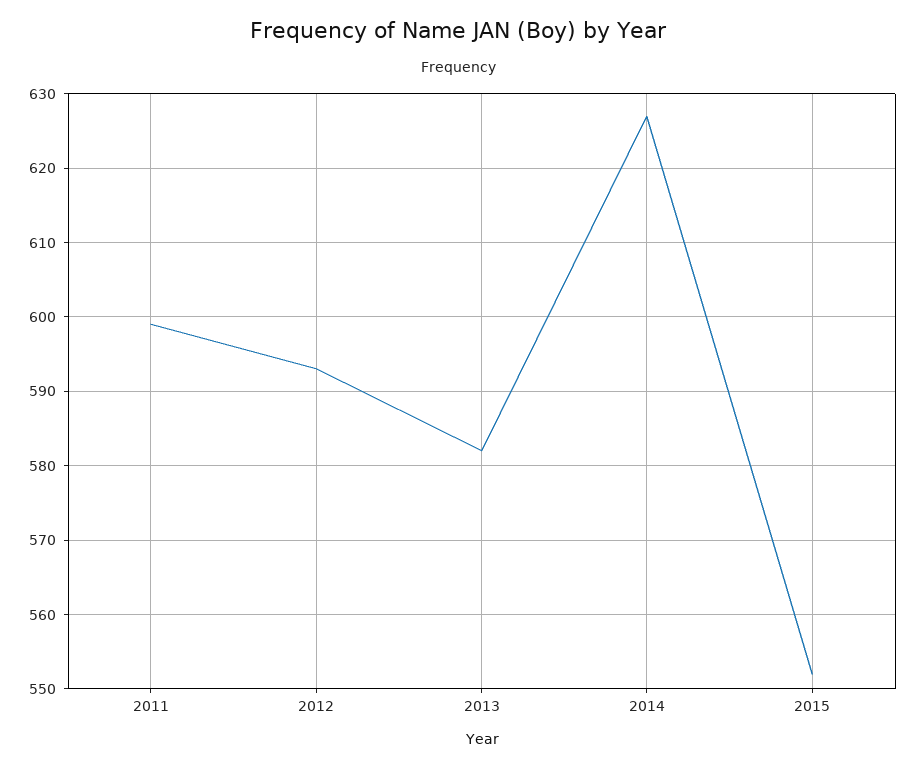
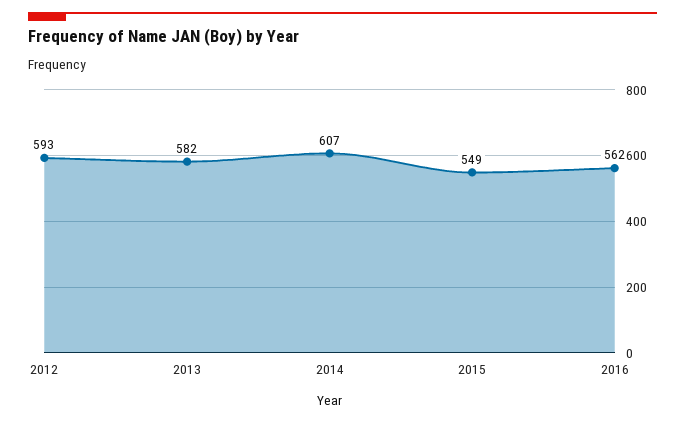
2011: 599 -> none
2014: 627 -> 607
2015: 552 -> 549
2016: none -> 562

